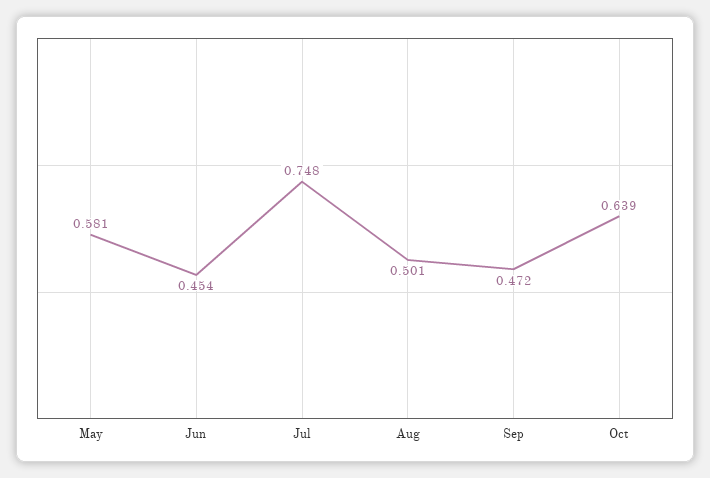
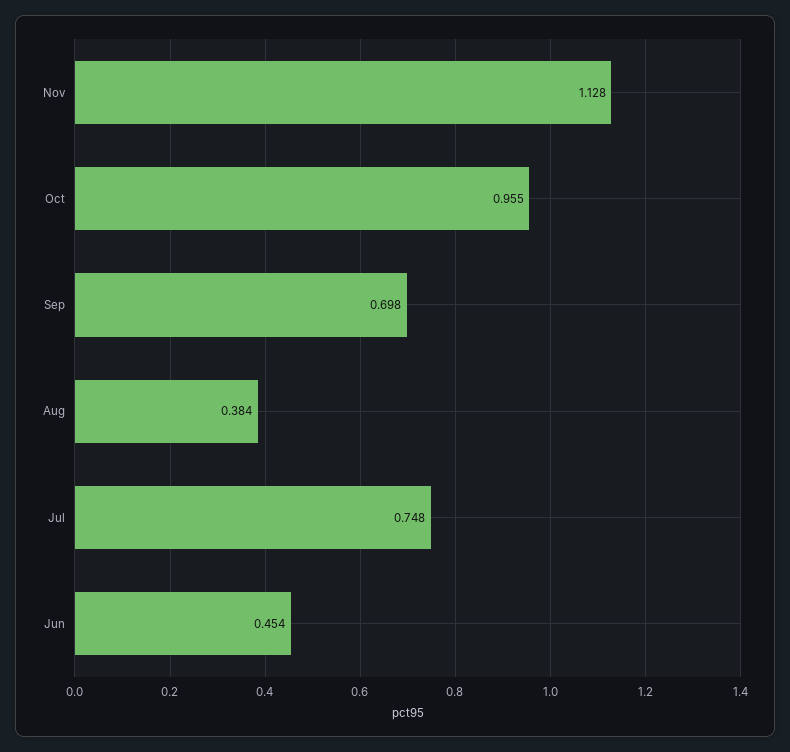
May: 0.581 -> none
Aug: 0.501 -> 0.384
Sep: 0.472 -> 0.698
Oct: 0.639 -> 0.955
Nov: none -> 1.128

